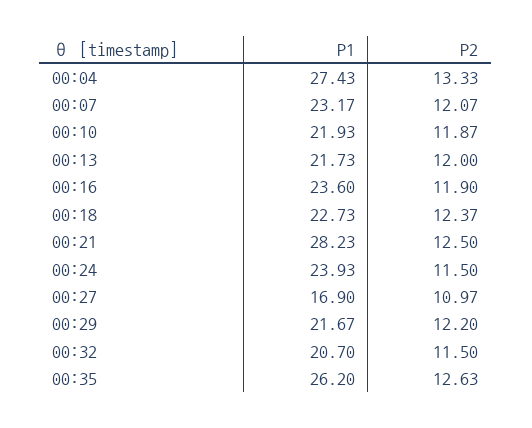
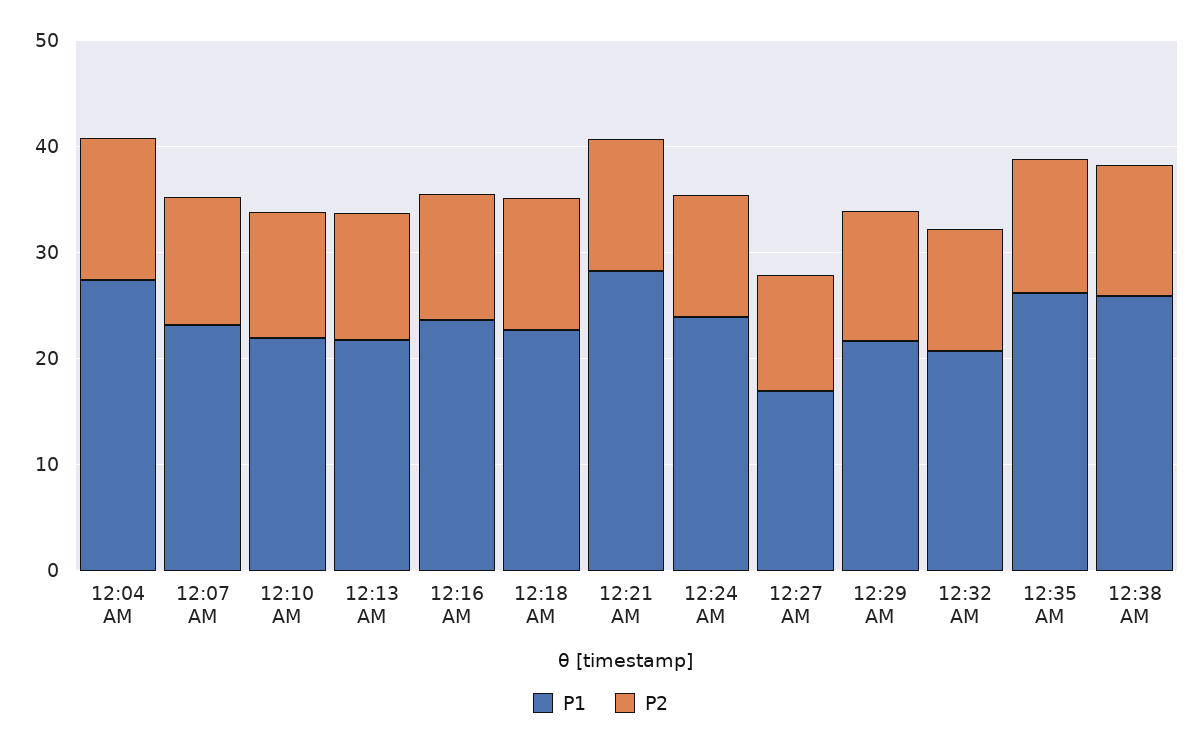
P1, 12:38 AM: none -> 26
P2, 12:38 AM: none -> 12

